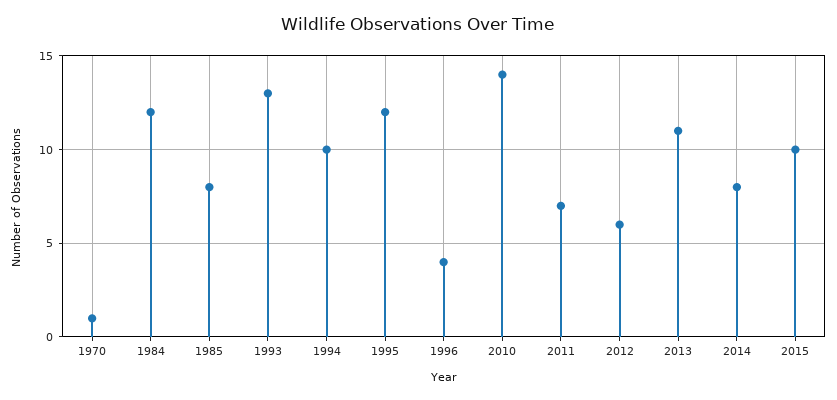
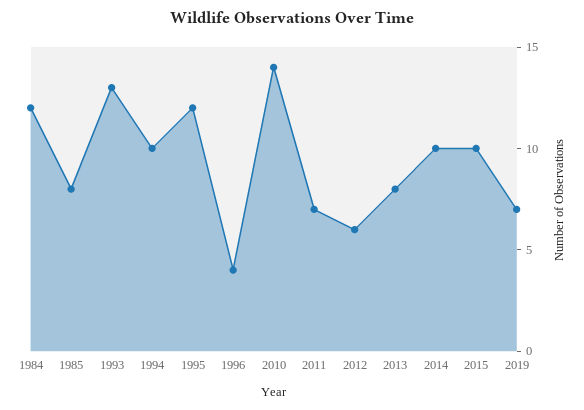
1970: 1 -> none
2013: 11 -> 8
2014: 8 -> 10
2019: none -> 7

